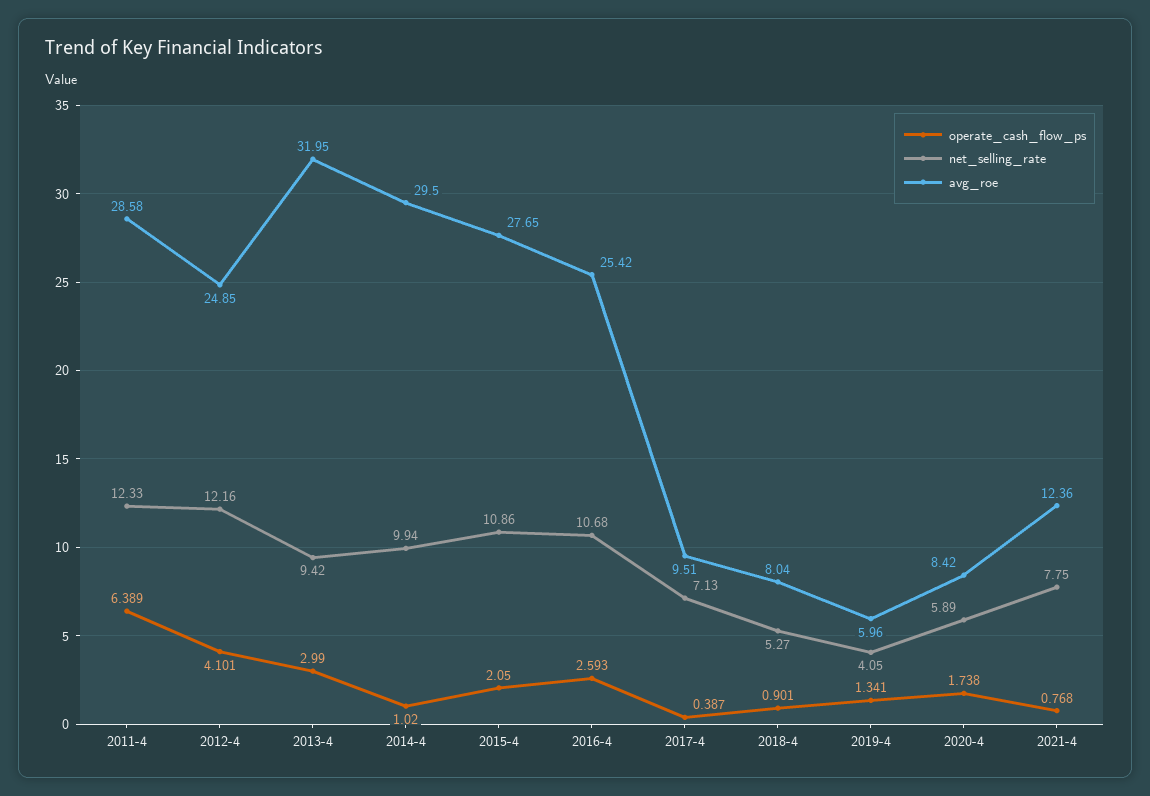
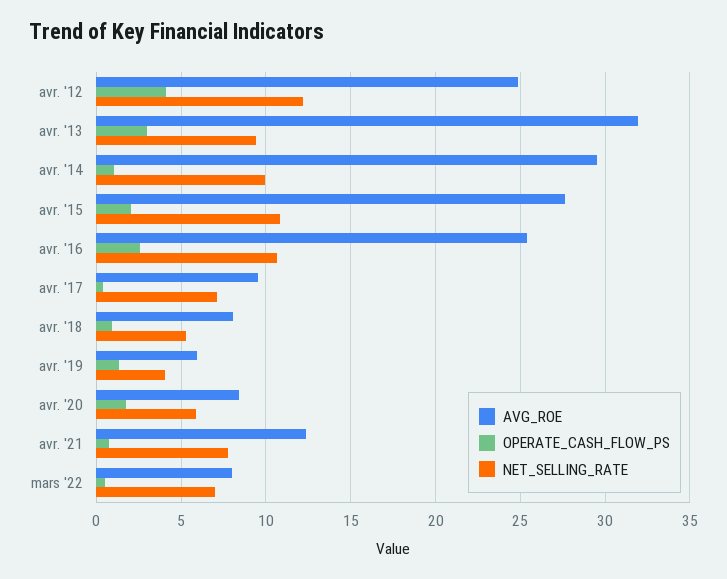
operate_cash_flow_ps, 2011-4: 6.389 -> none
net_selling_rate, 2011-4: 12.33 -> none
avg_roe, 2011-4: 28.58 -> none
avg_roe, mars '22: none -> 8
operate_cash_flow_ps, mars '22: none -> 0.5
net_selling_rate, mars '22: none -> 7

